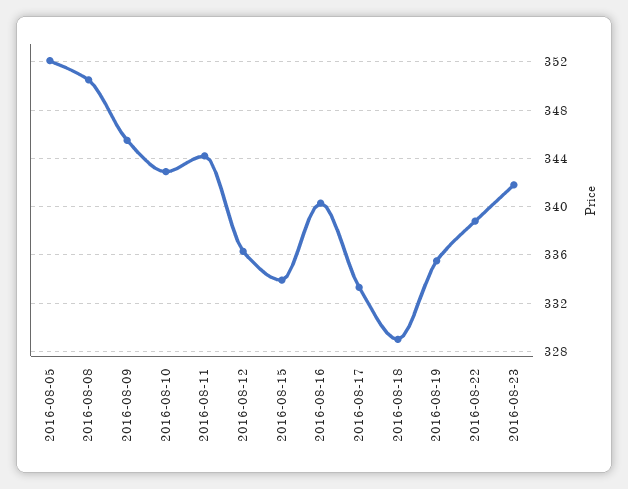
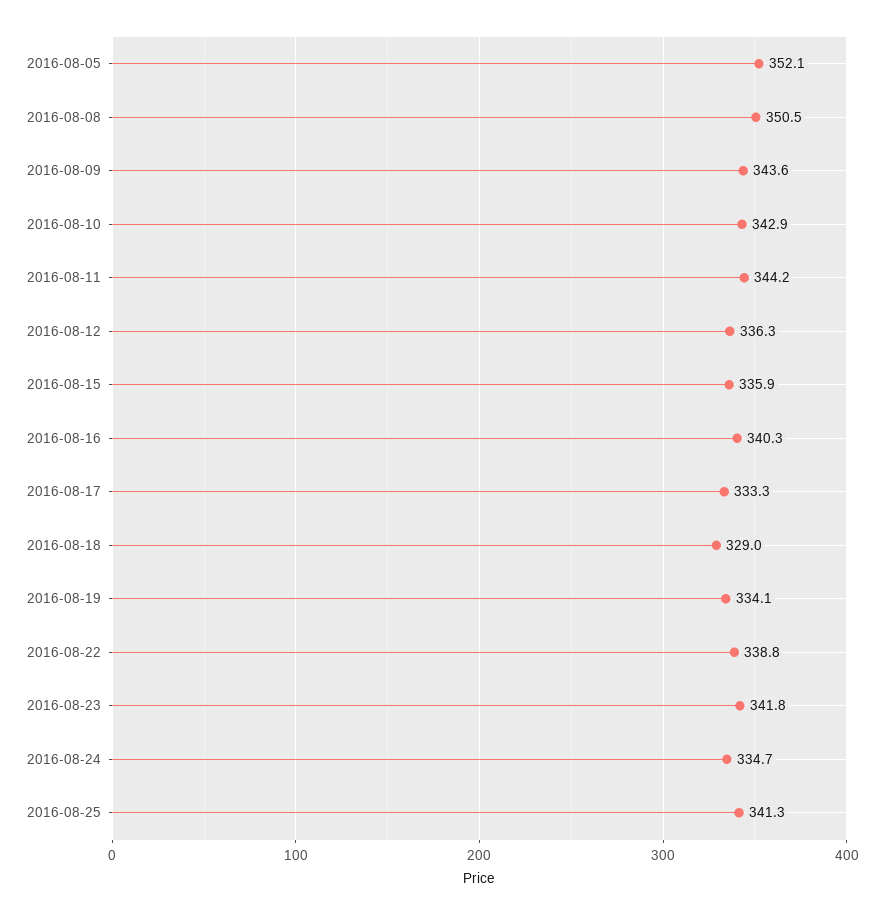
2016-08-09: 345.5 -> 343.6
2016-08-15: 334 -> 335.9
2016-08-19: 335.5 -> 334.1
2016-08-24: none -> 334.7
2016-08-25: none -> 341.3

